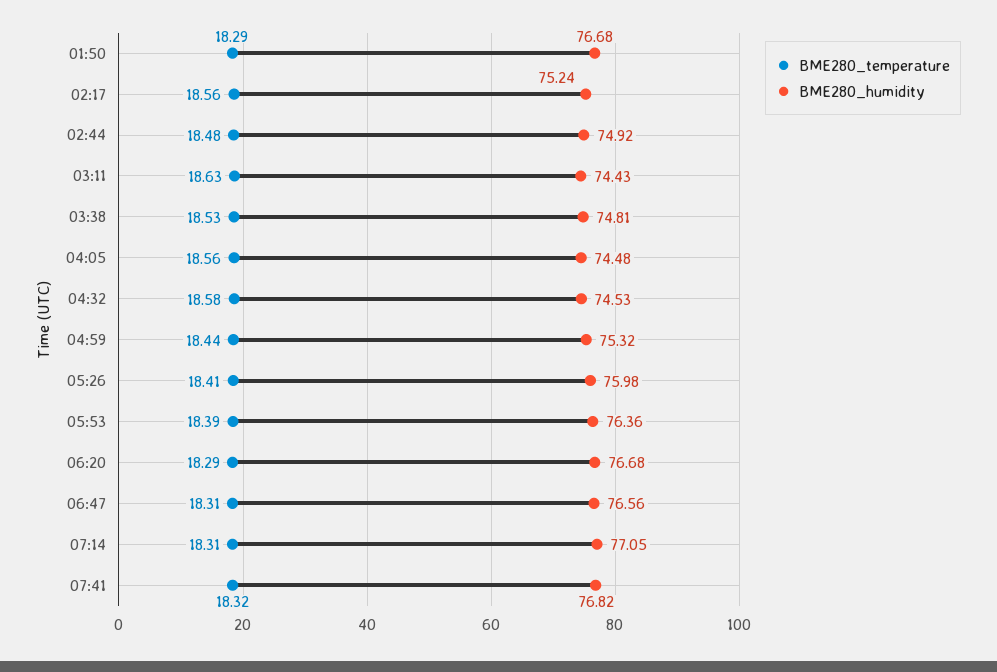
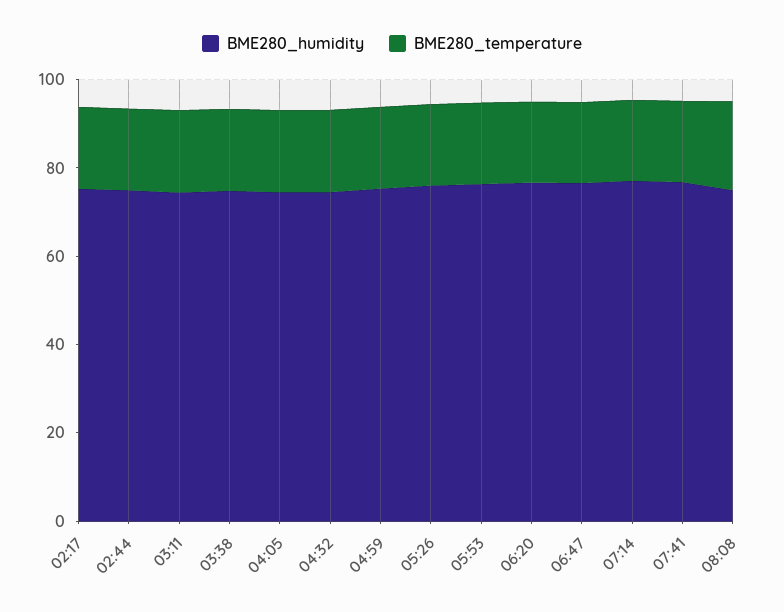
BME280_temperature, 01:50: 18.29 -> none
BME280_humidity, 01:50: 76.68 -> none
BME280_humidity, 08:08: none -> 75
BME280_temperature, 08:08: none -> 20

